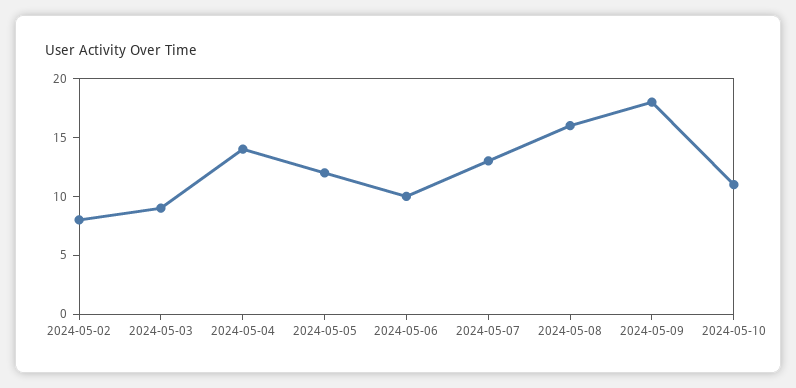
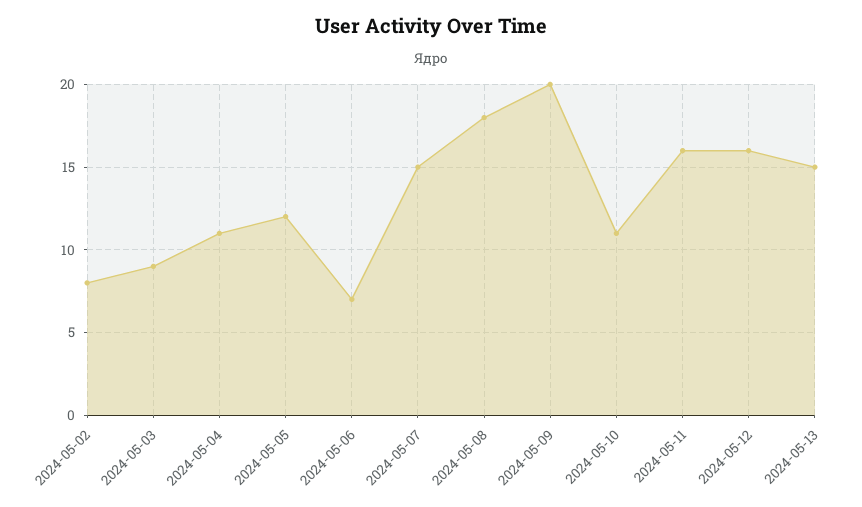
2024-05-04: 14 -> 11
2024-05-06: 10 -> 7
2024-05-07: 13 -> 15
2024-05-08: 16 -> 18
2024-05-09: 18 -> 20
2024-05-11: none -> 16
2024-05-12: none -> 16
2024-05-13: none -> 15

